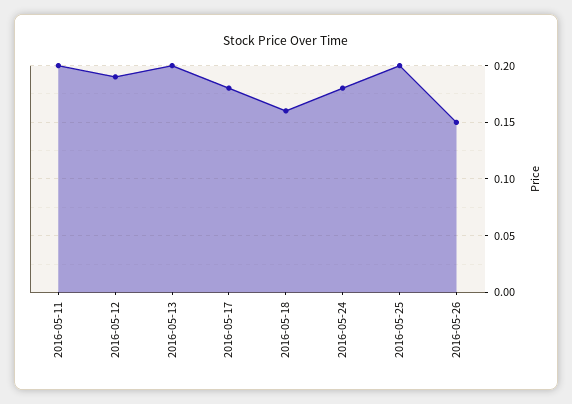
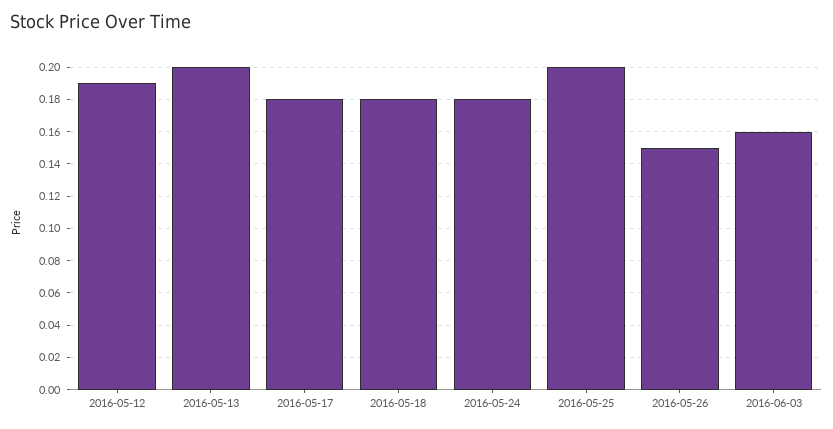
2016-05-11: 0.2 -> none
2016-05-18: 0.16 -> 0.18
2016-06-03: none -> 0.16

